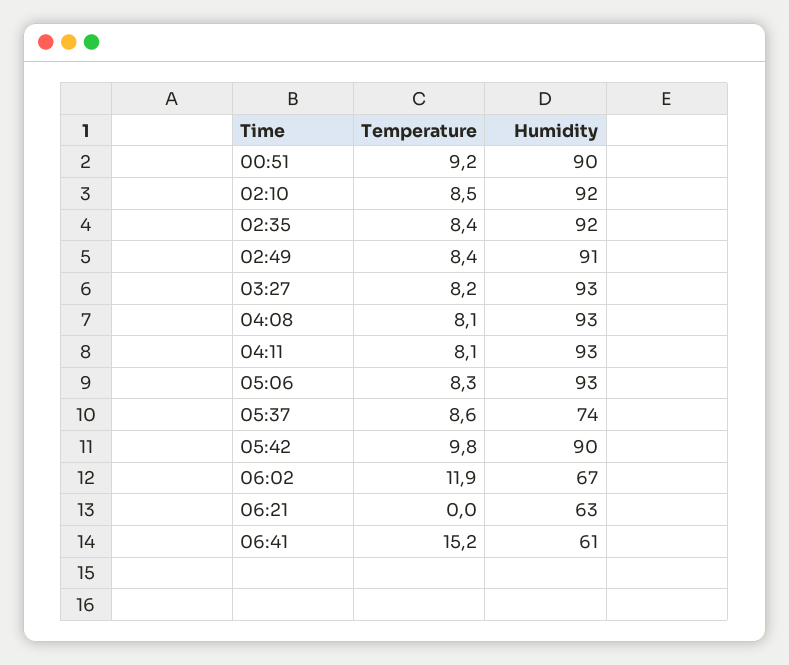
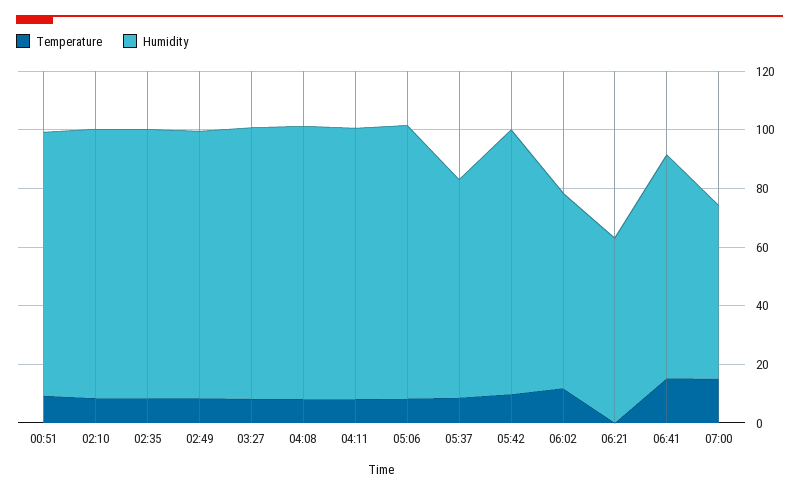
Humidity, 06:41: 61 -> 75
Temperature, 07:00: none -> 15
Humidity, 07:00: none -> 60

